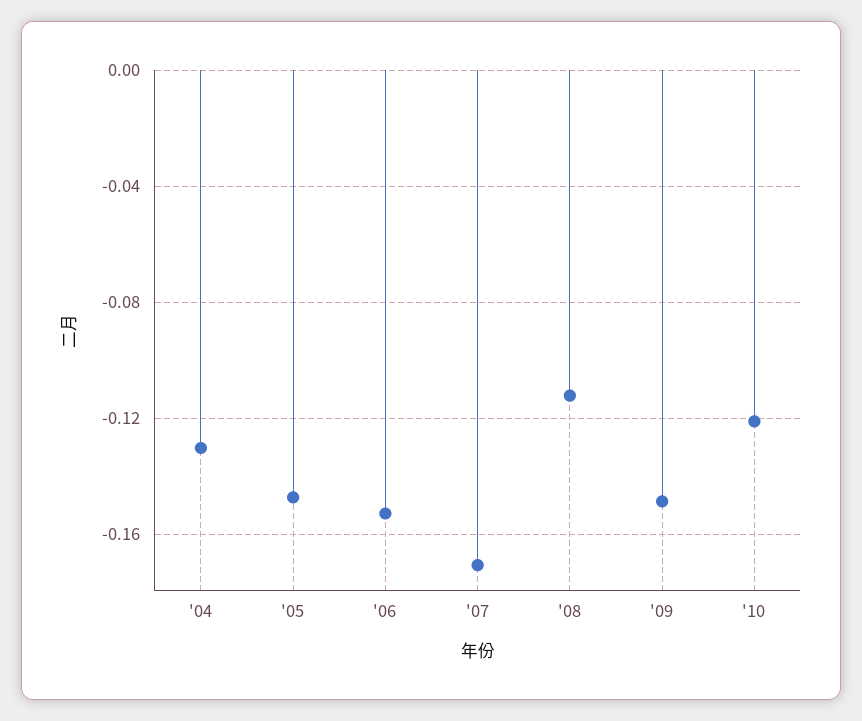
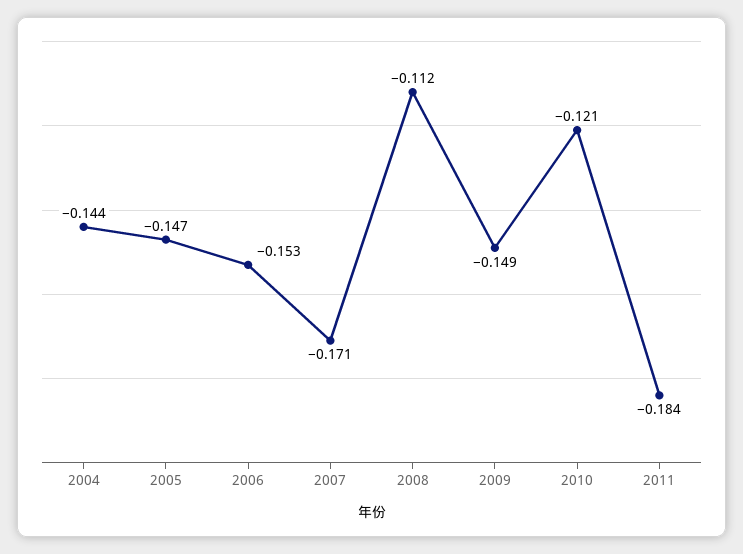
'04: -0.13 -> -0.144
2011: none -> -0.184

